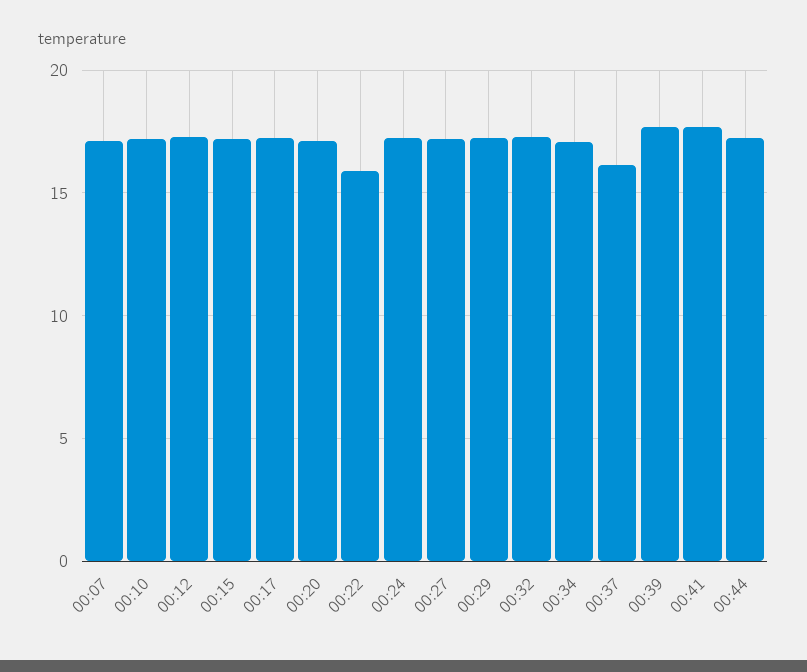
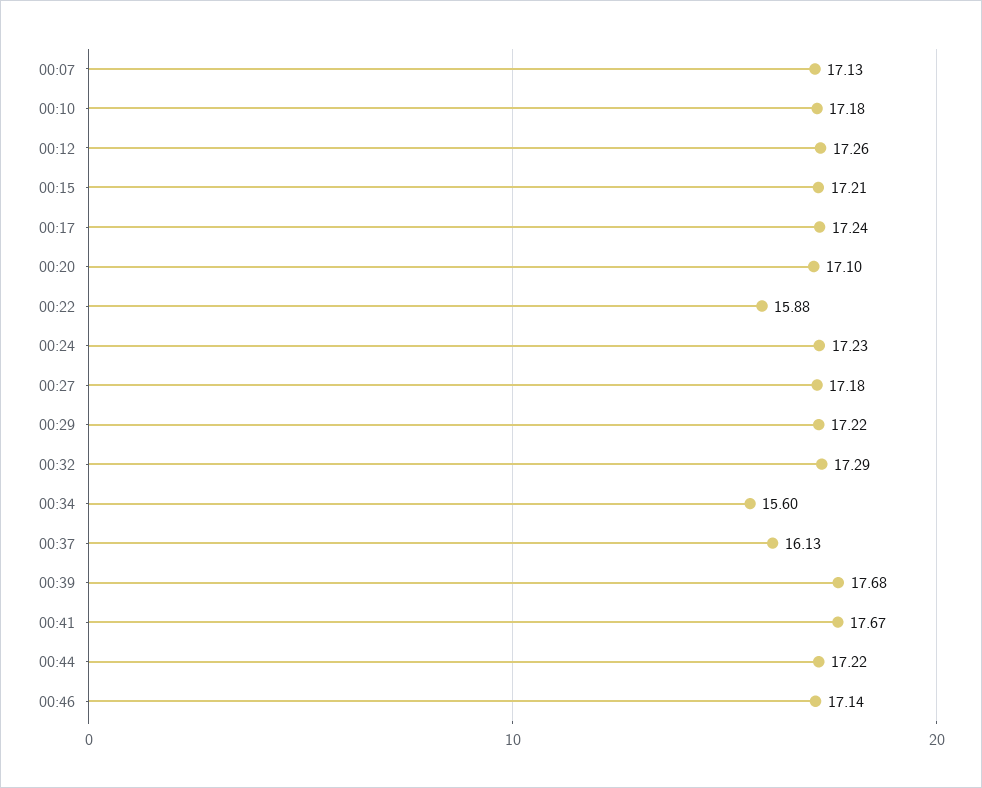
00:34: 17 -> 15.6
00:46: none -> 17.14

